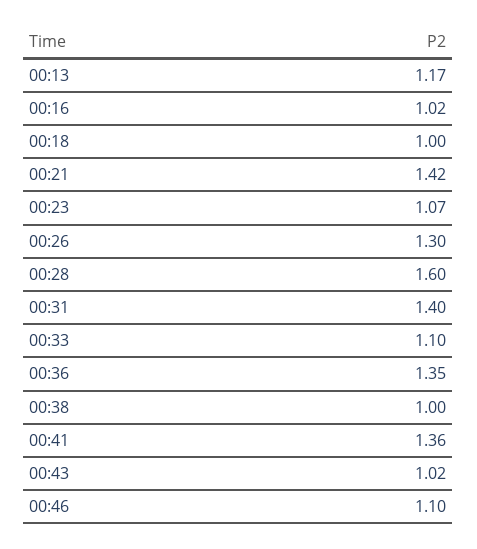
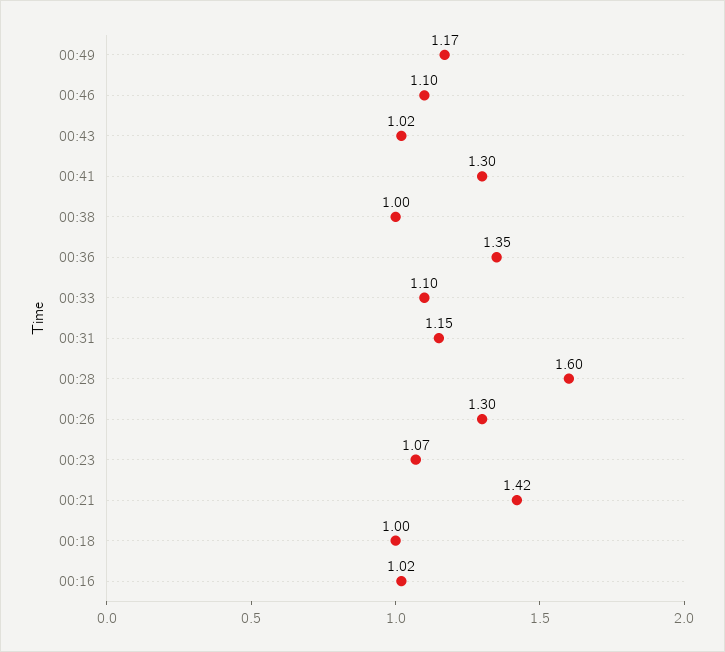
00:13: 1.17 -> none
00:31: 1.4 -> 1.15
00:41: 1.36 -> 1.3
00:49: none -> 1.17

